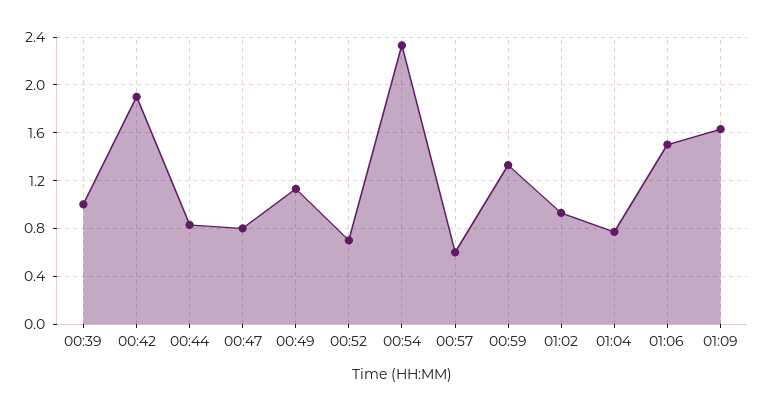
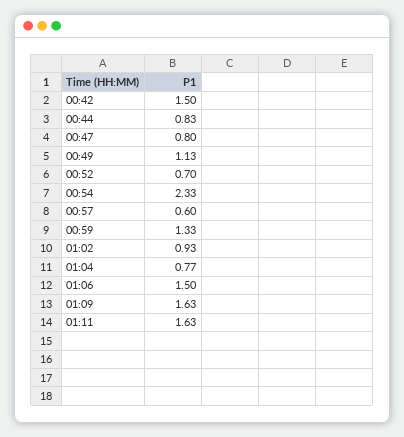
00:39: 1 -> none
00:42: 1.9 -> 1.5
01:11: none -> 1.63

